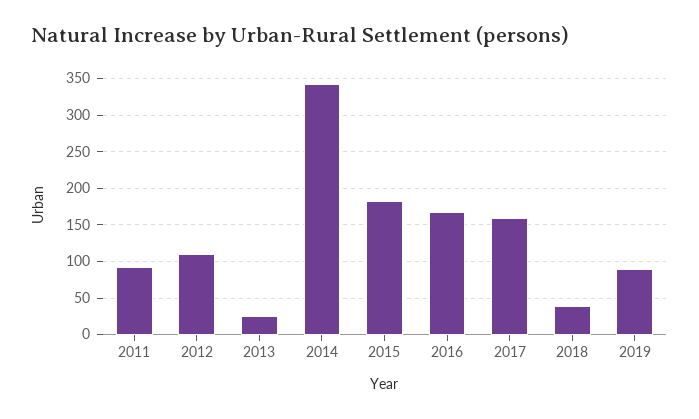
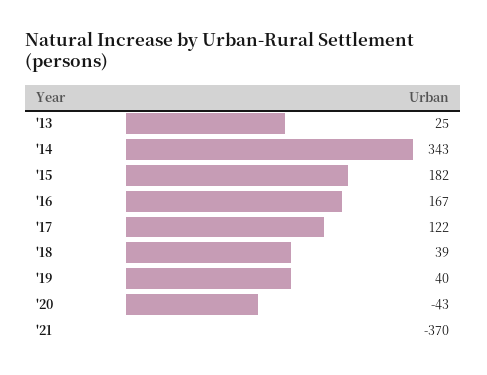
2011: 90 -> none
2012: 110 -> none
2017: 160 -> 122
2019: 90 -> 40
'20: none -> -43
'21: none -> -370

